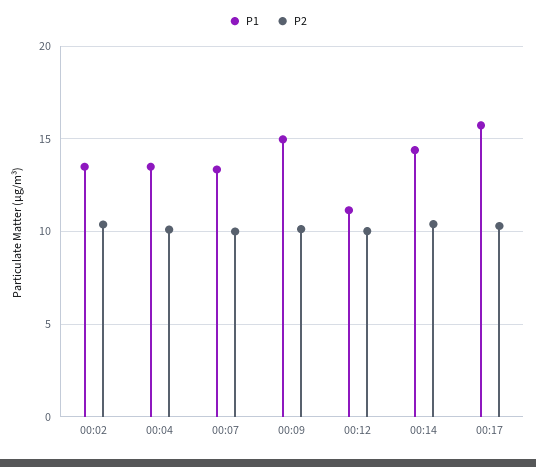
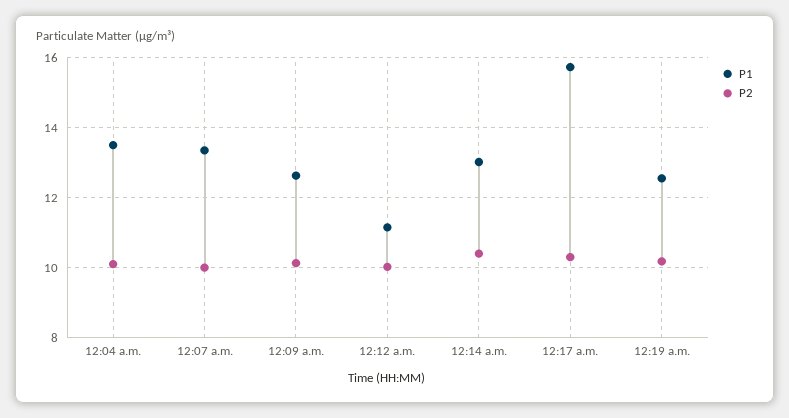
P1, 00:02: 13.5 -> none
P2, 00:02: 10.5 -> none
P1, 00:09: 15 -> 12.6
P1, 00:14: 14.5 -> 13
P1, 12:19 a.m.: none -> 12.6
P2, 12:19 a.m.: none -> 10.2

